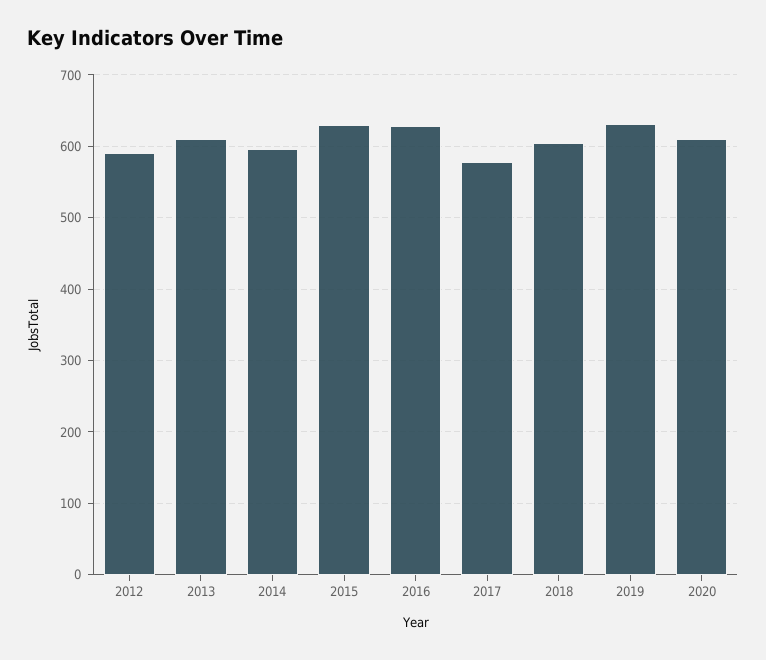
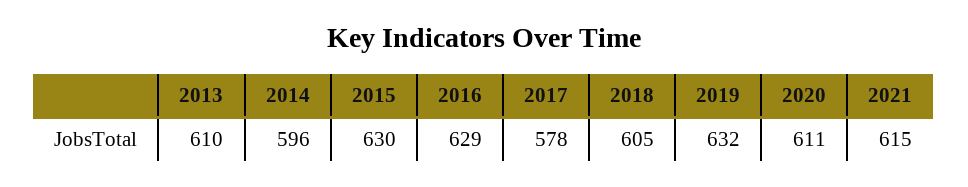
2012: 590 -> none
2021: none -> 615

